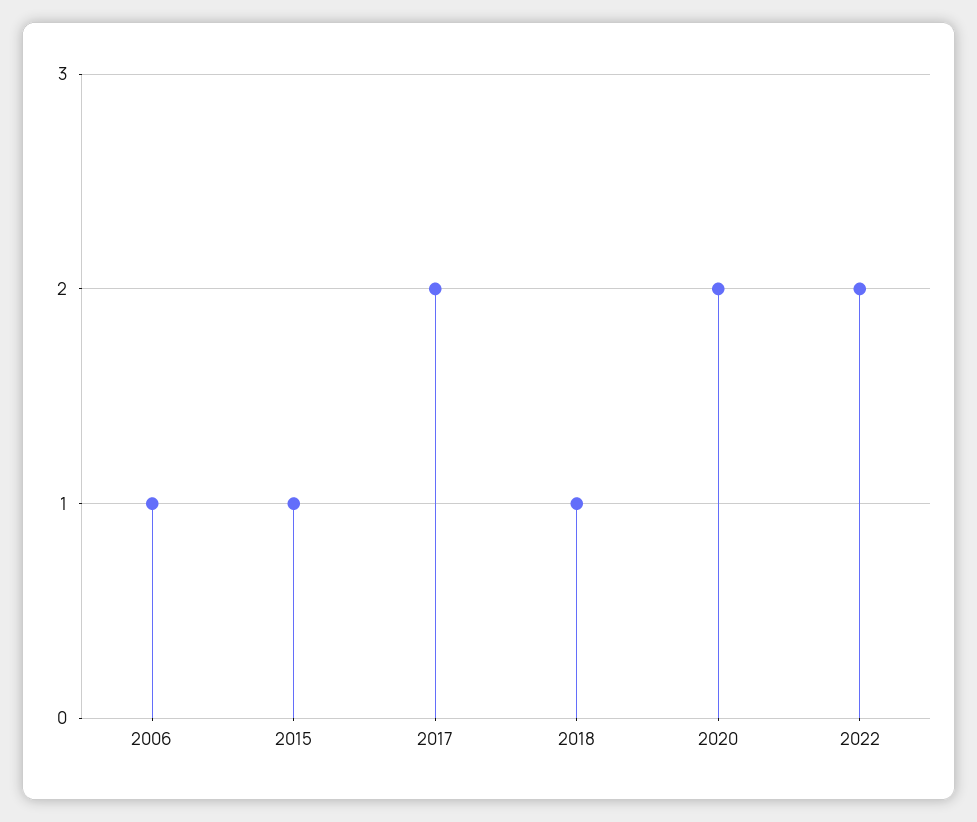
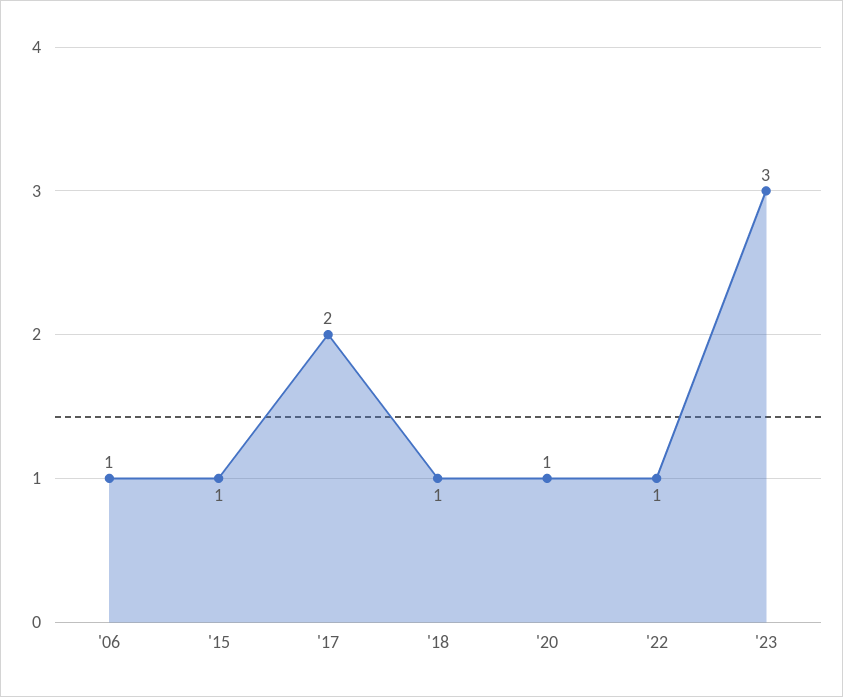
2020: 2 -> 1
2022: 2 -> 1
'23: none -> 3

